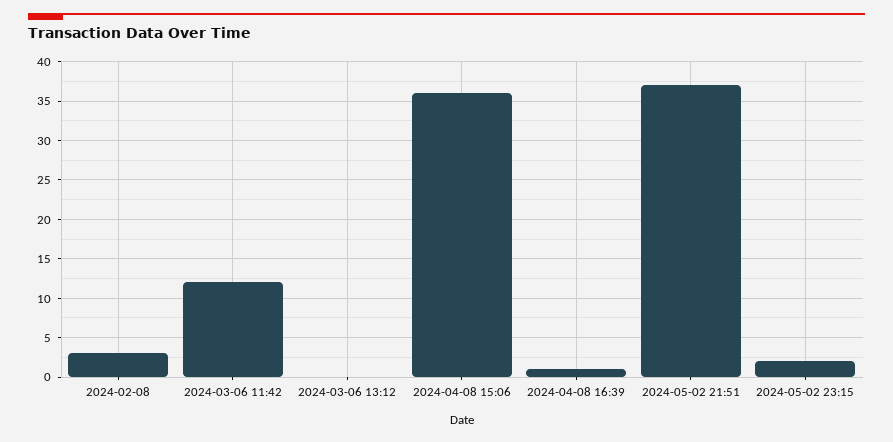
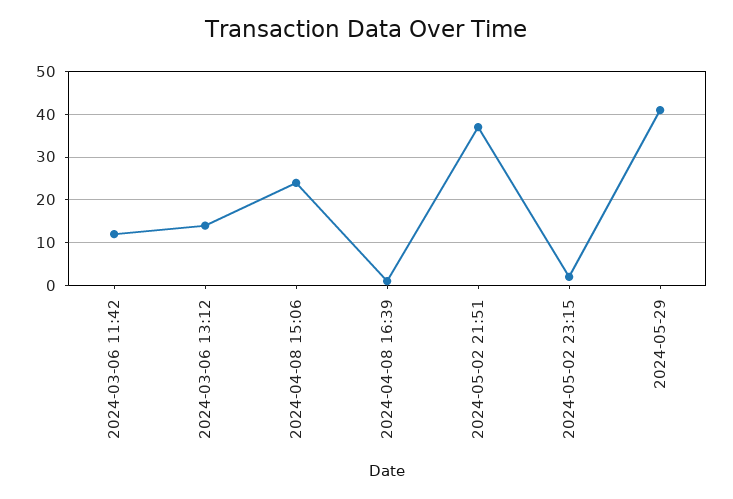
2024-02-08: 3 -> none
2024-03-06 13:12: 0 -> 15
2024-04-08 15:06: 36 -> 25
2024-05-29: none -> 40

